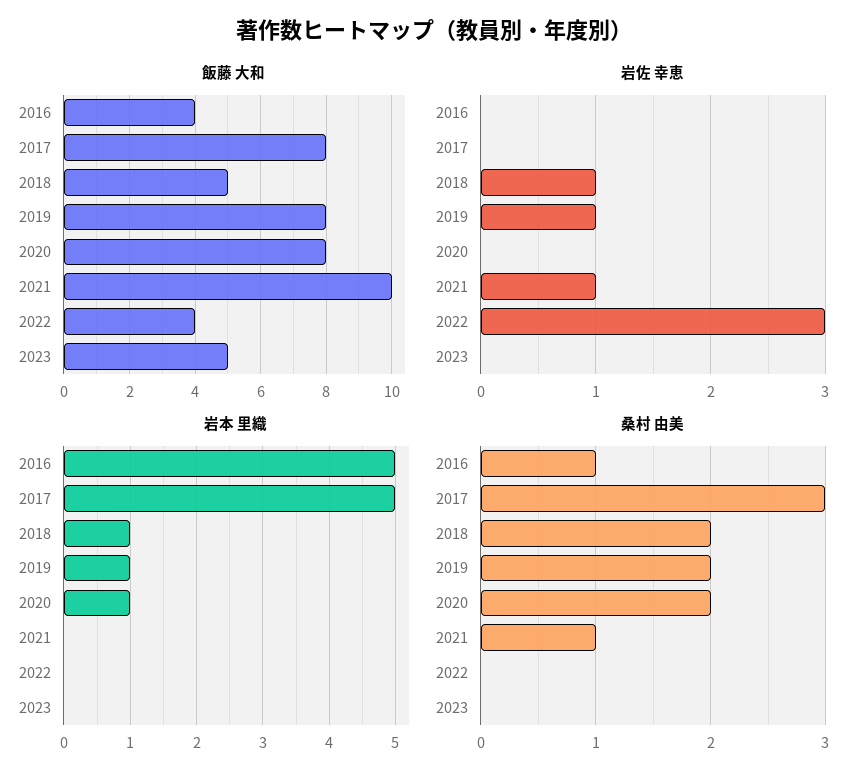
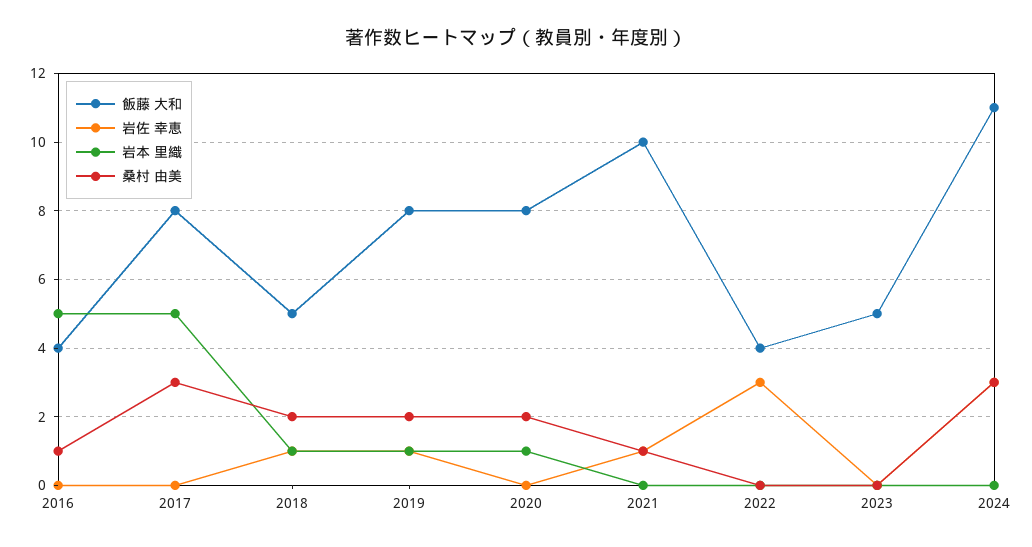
飯藤 大和, 2024: none -> 11
岩佐 幸恵, 2024: none -> 3
岩本 里織, 2024: none -> 0
桑村 由美, 2024: none -> 3

